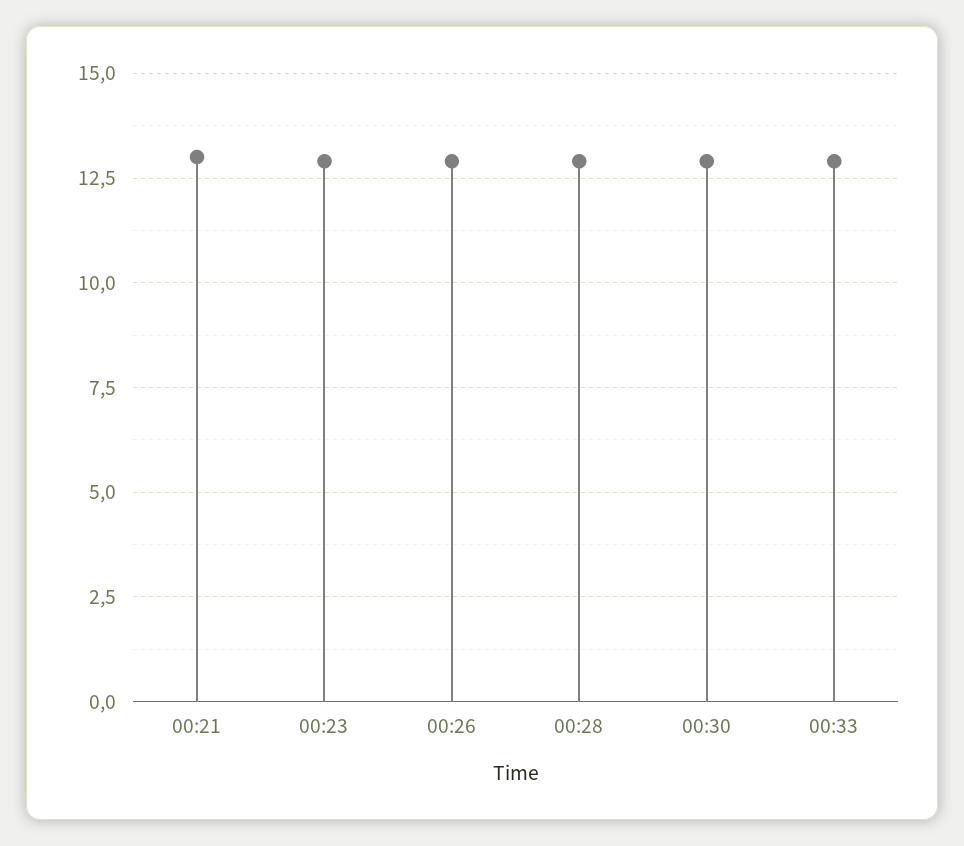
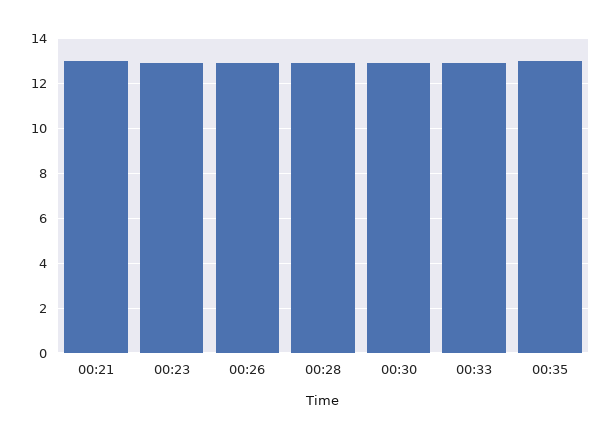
00:35: none -> 13

